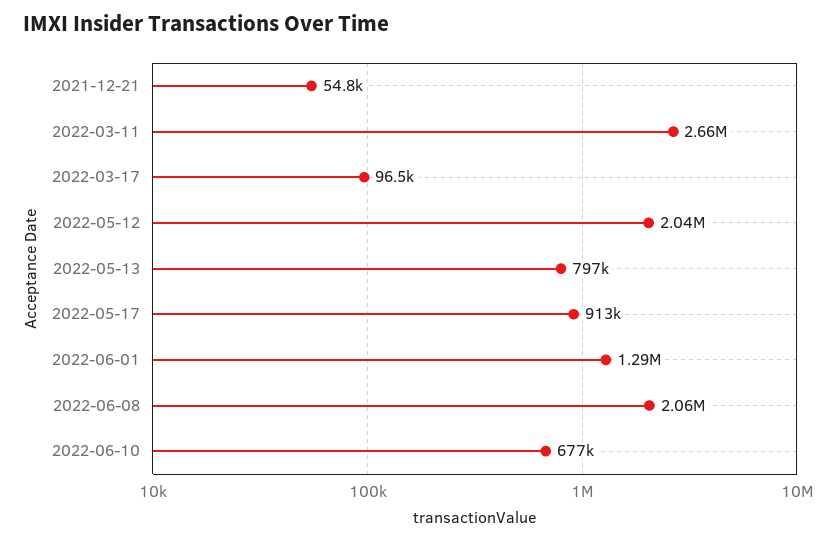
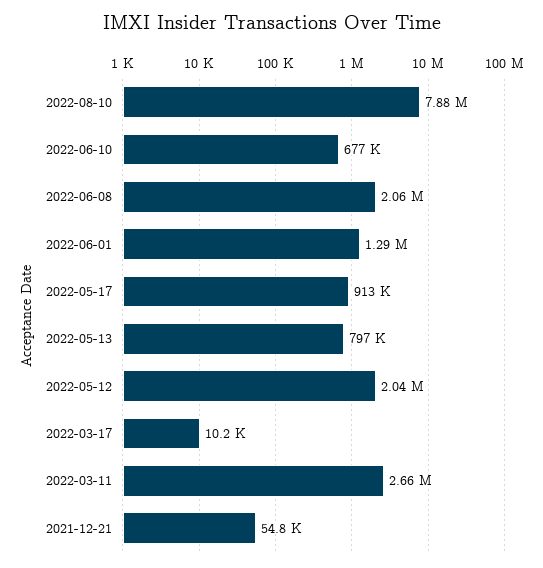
2022-03-17: 96500 -> 10200
2022-08-10: none -> 7880000

